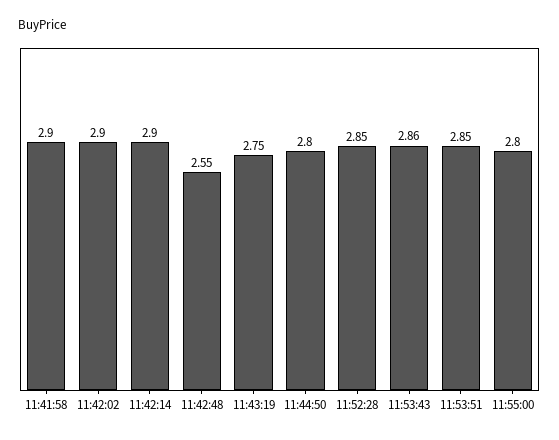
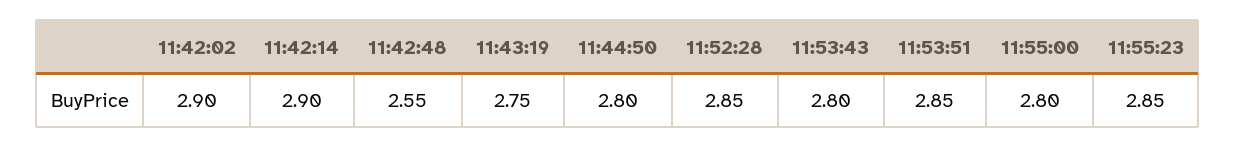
11:41:58: 2.9 -> none
11:53:43: 2.86 -> 2.8
11:55:23: none -> 2.85

